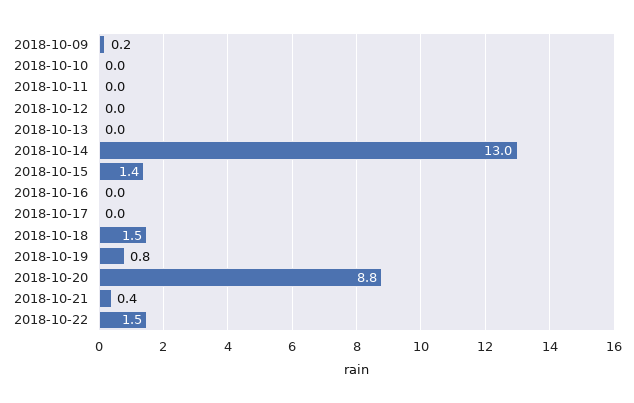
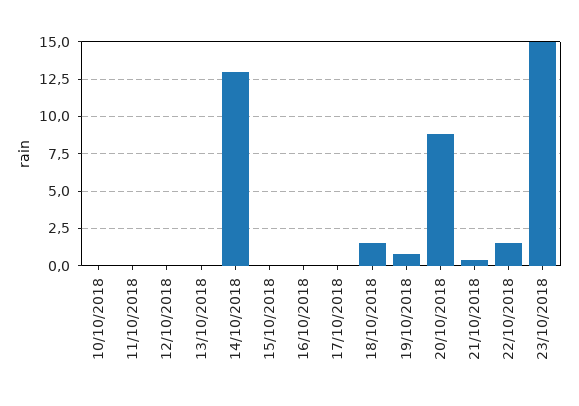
2018-10-09: 0.2 -> none
2018-10-15: 1.4 -> 0
23/10/2018: none -> 15

